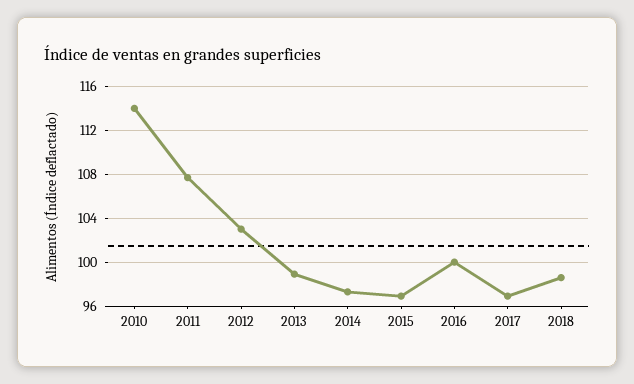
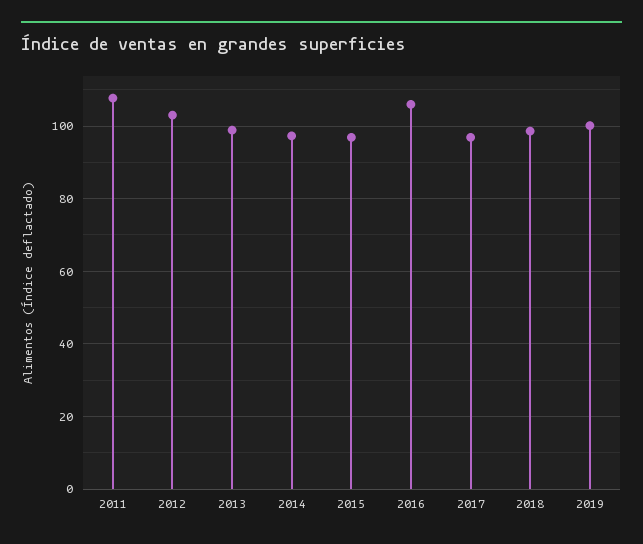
2010: 114 -> none
2016: 100 -> 106
2019: none -> 100

